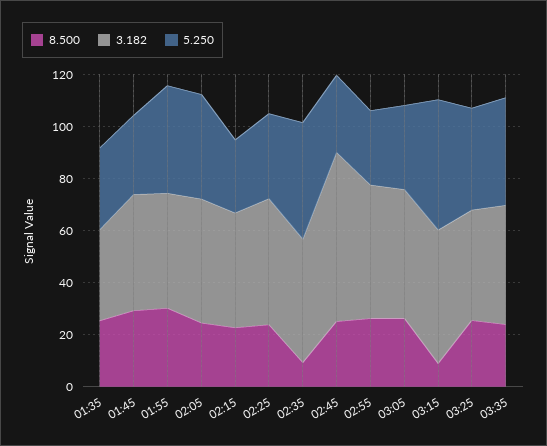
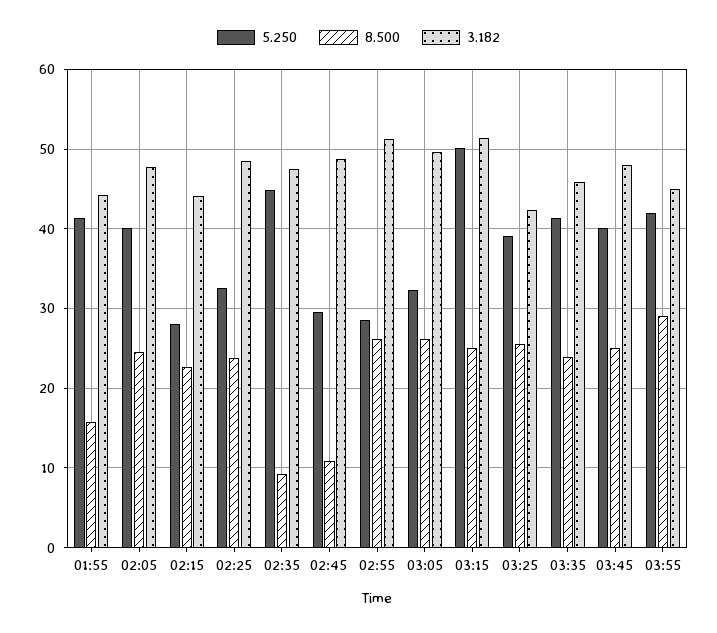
8.500, 01:35: 25 -> none
3.182, 01:35: 35 -> none
5.250, 01:35: 30 -> none
8.500, 01:45: 30 -> none
3.182, 01:45: 45 -> none
5.250, 01:45: 30 -> none
8.500, 01:55: 30 -> 16
8.500, 02:45: 25 -> 11
3.182, 02:45: 65 -> 49
8.500, 03:15: 10 -> 25
5.250, 03:45: none -> 40
8.500, 03:45: none -> 25
3.182, 03:45: none -> 48
5.250, 03:55: none -> 42
8.500, 03:55: none -> 29
3.182, 03:55: none -> 45

